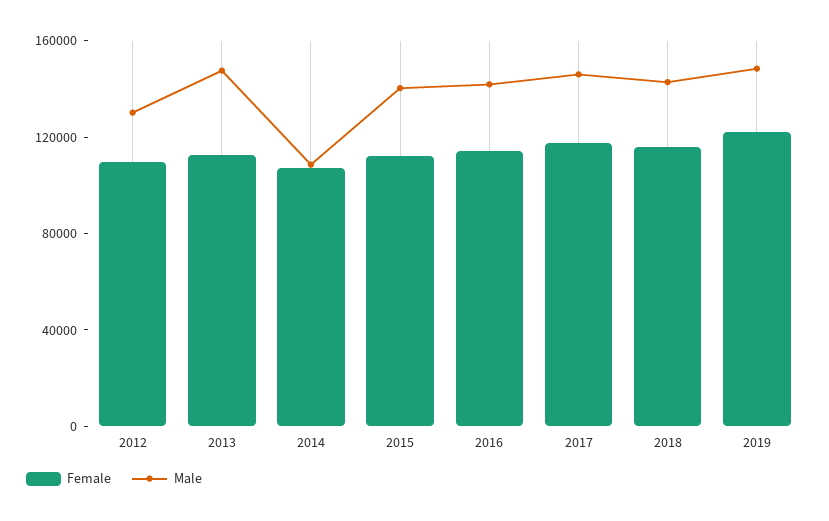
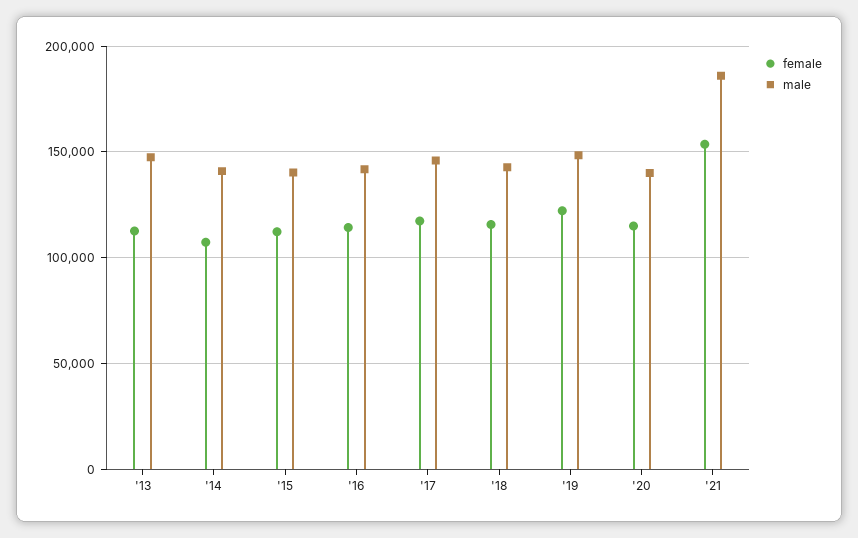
Female, 2012: 110000 -> none
Male, 2012: 130000 -> none
Male, 2014: 110000 -> 140000
Female, '20: none -> 115000
Male, '20: none -> 140000
Female, '21: none -> 155000
Male, '21: none -> 185000

